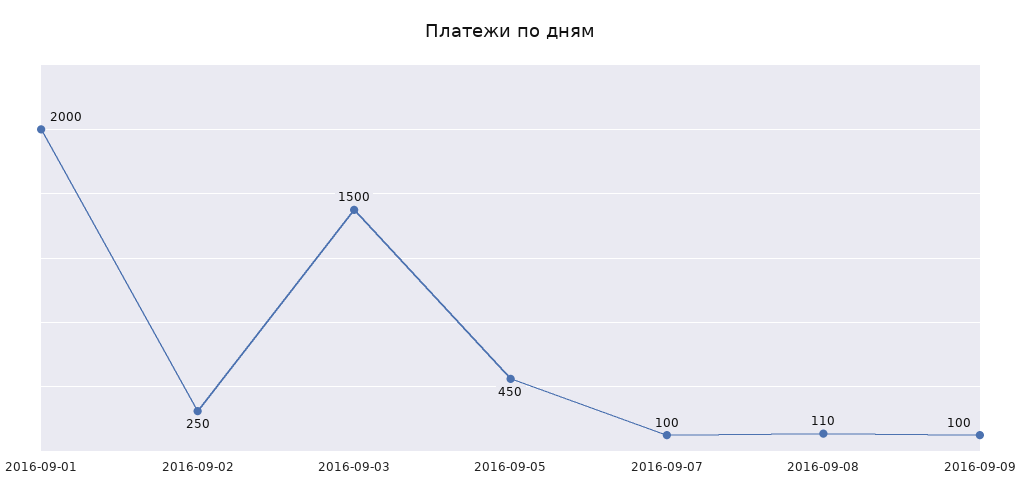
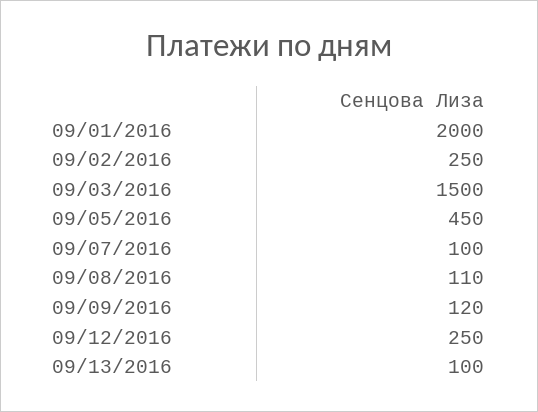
2016-09-09: 100 -> 120
09/12/2016: none -> 250
09/13/2016: none -> 100

